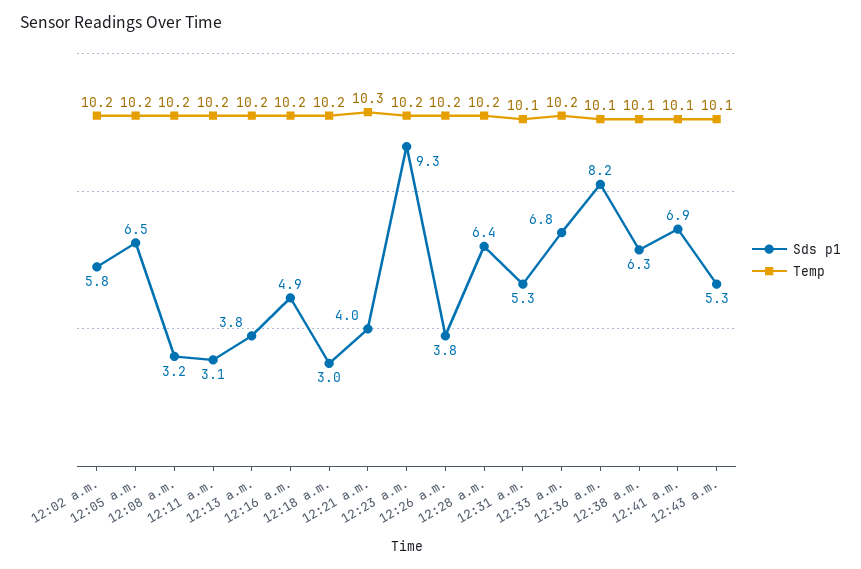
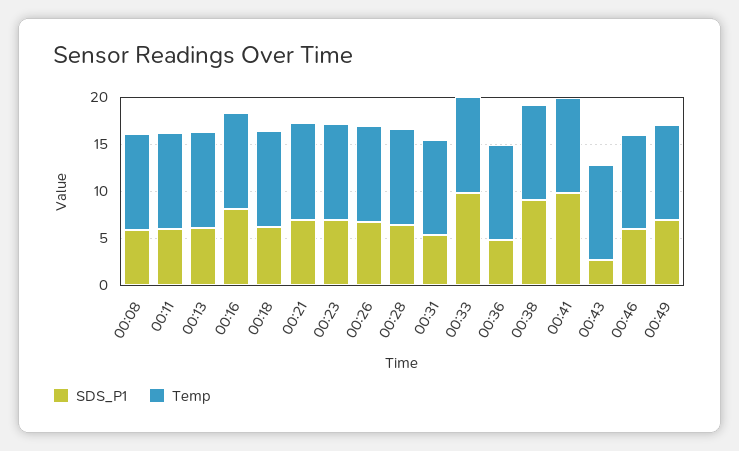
Sds p1, 12:02 a.m.: 5.8 -> none
Temp, 12:02 a.m.: 10.2 -> none
Sds p1, 12:05 a.m.: 6.5 -> none
Temp, 12:05 a.m.: 10.2 -> none
Sds p1, 12:08 a.m.: 3.2 -> 6
Sds p1, 12:11 a.m.: 3.1 -> 6
Sds p1, 12:13 a.m.: 3.8 -> 6
Sds p1, 12:16 a.m.: 4.9 -> 8
Sds p1, 12:18 a.m.: 3 -> 6
Sds p1, 12:21 a.m.: 4 -> 7
Sds p1, 12:23 a.m.: 9.3 -> 7
Sds p1, 12:26 a.m.: 3.8 -> 7
Sds p1, 12:33 a.m.: 6.8 -> 10
Sds p1, 12:36 a.m.: 8.2 -> 5
Sds p1, 12:38 a.m.: 6.3 -> 9
Sds p1, 12:41 a.m.: 6.9 -> 10
Sds p1, 12:43 a.m.: 5.3 -> 3
Sds p1, 00:46: none -> 6
Temp, 00:46: none -> 10
Sds p1, 00:49: none -> 7
Temp, 00:49: none -> 10

